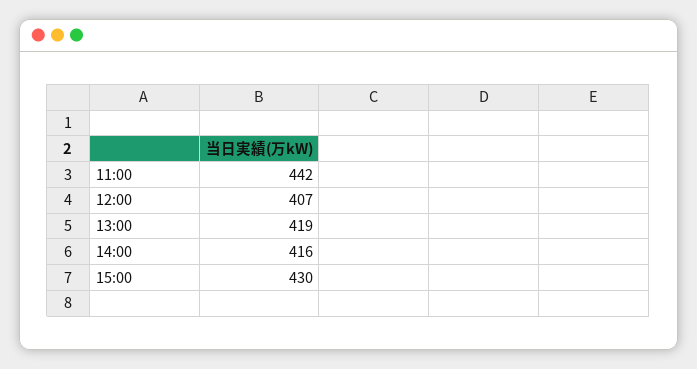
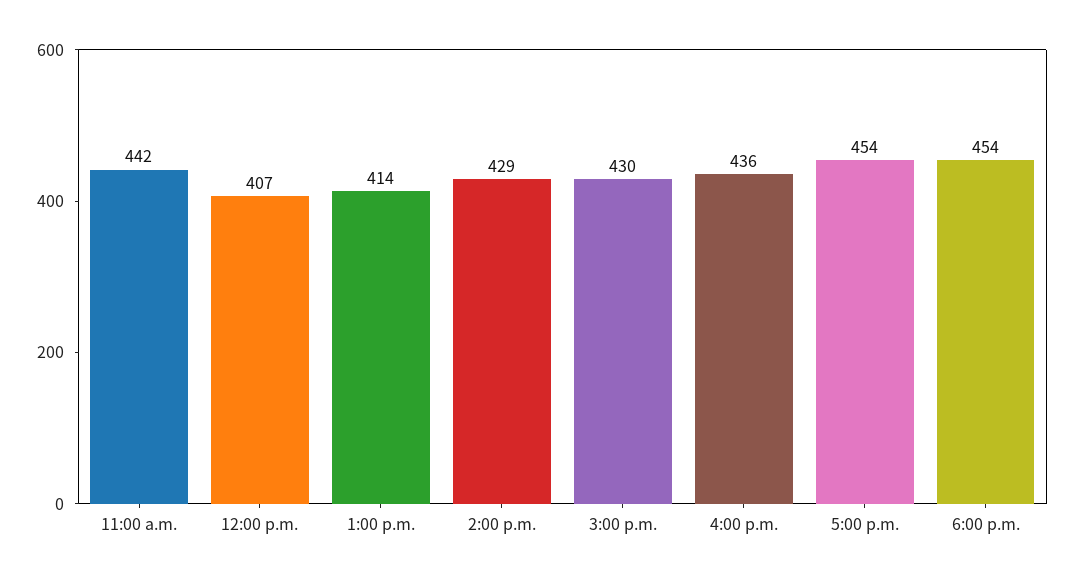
13:00: 419 -> 414
14:00: 416 -> 429
4:00 p.m.: none -> 436
5:00 p.m.: none -> 454
6:00 p.m.: none -> 454

